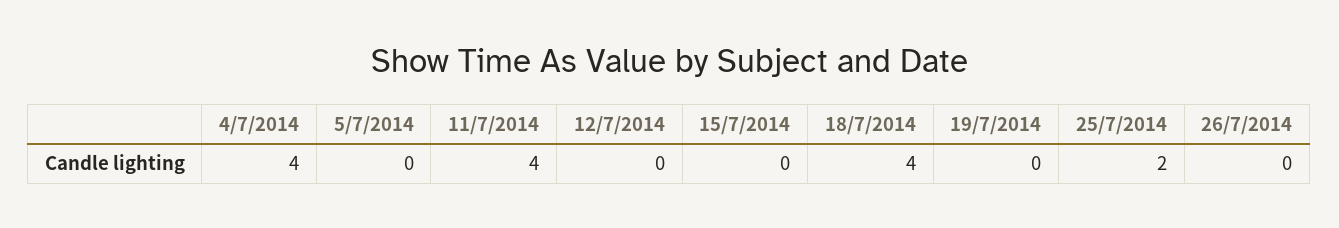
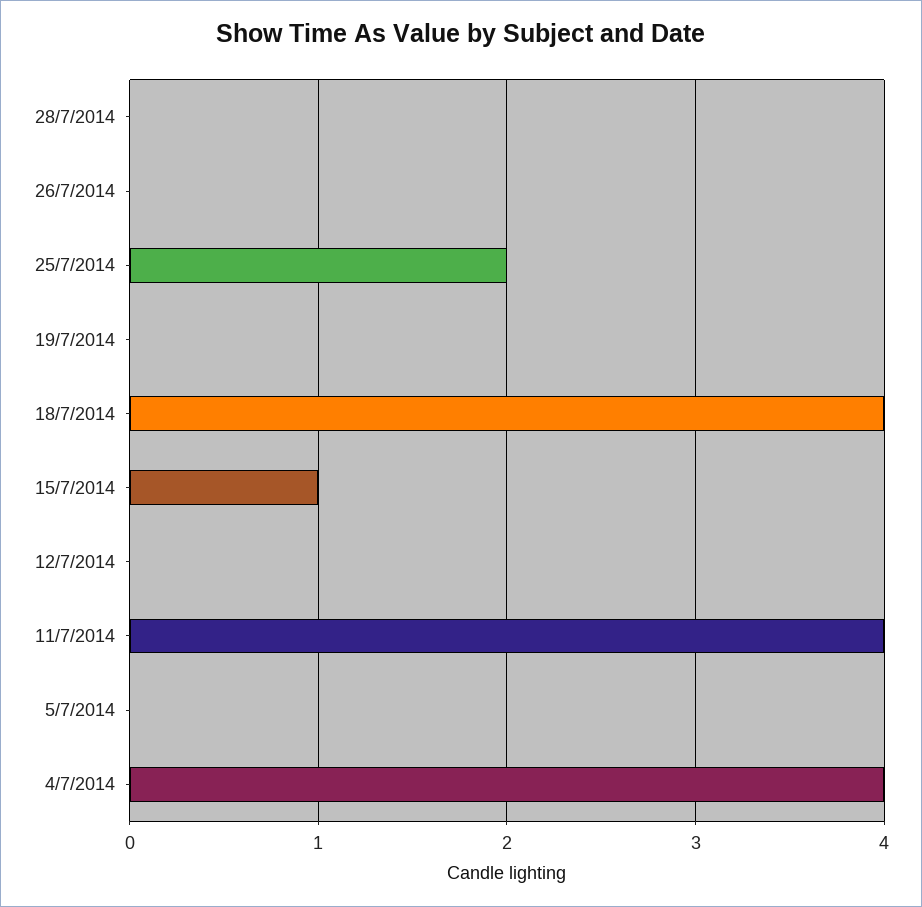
15/7/2014: 0 -> 1
28/7/2014: none -> 0

